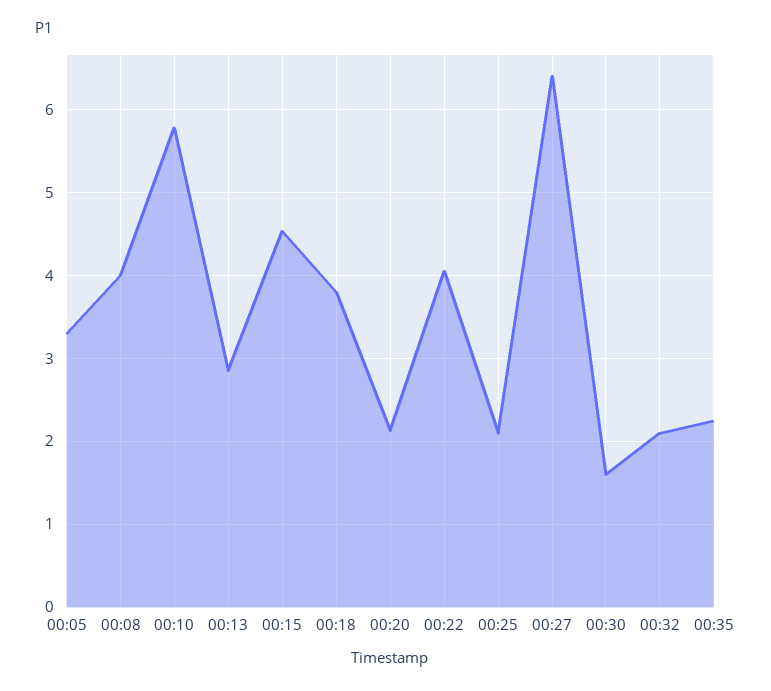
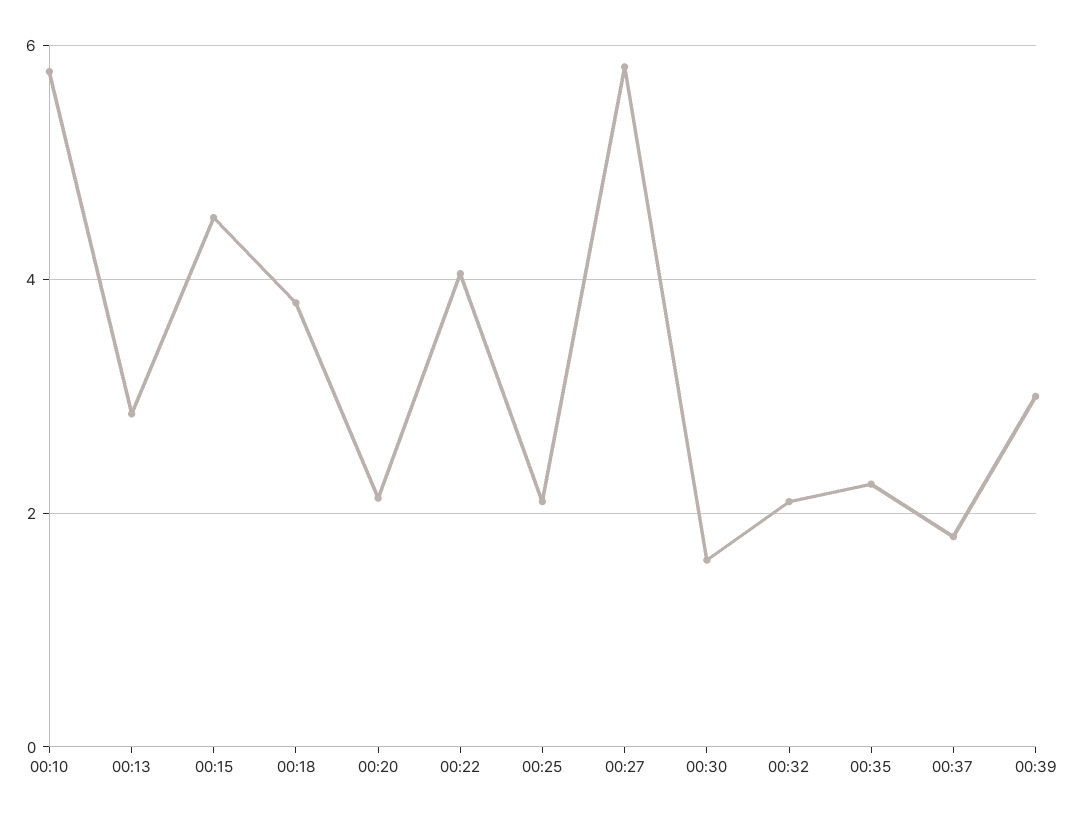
00:05: 3.3 -> none
00:08: 4 -> none
00:27: 6.4 -> 5.8
00:37: none -> 1.8
00:39: none -> 3

